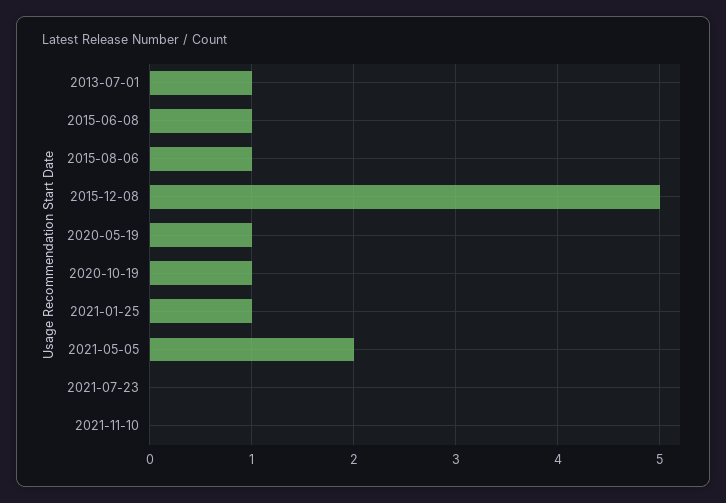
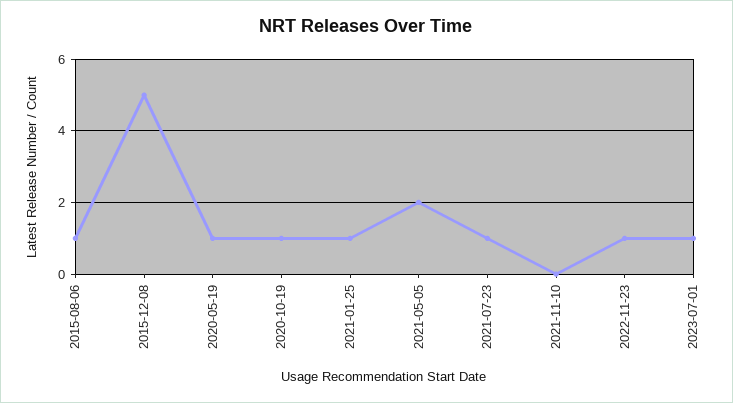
2013-07-01: 1 -> none
2015-06-08: 1 -> none
2021-07-23: 0 -> 1
2022-11-23: none -> 1
2023-07-01: none -> 1

